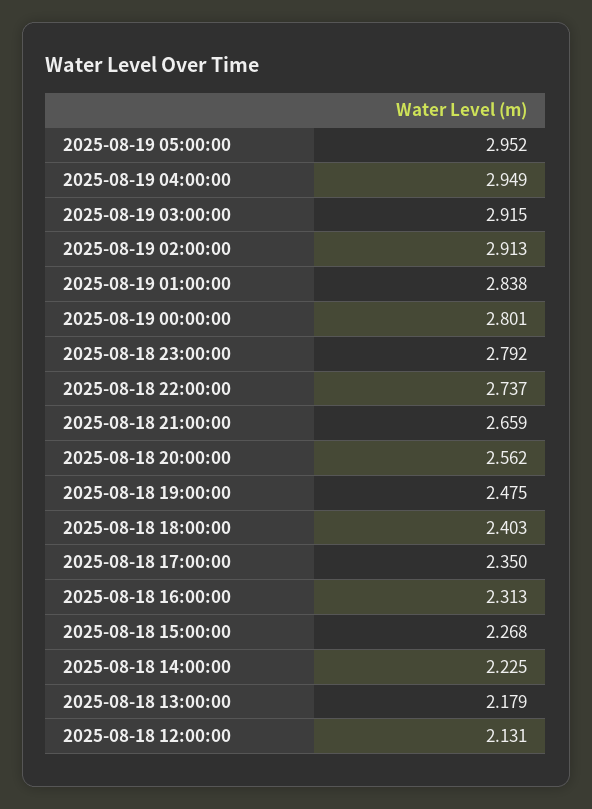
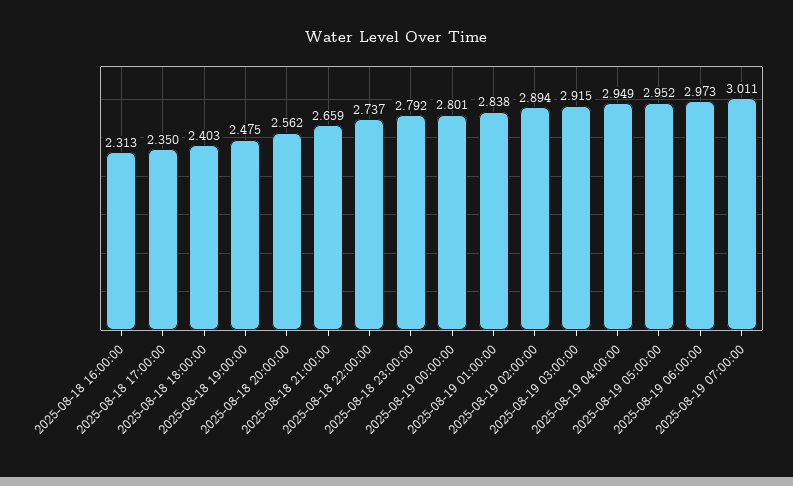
2025-08-19 02:00:00: 2.913 -> 2.894
2025-08-18 15:00:00: 2.268 -> none
2025-08-18 14:00:00: 2.225 -> none
2025-08-18 13:00:00: 2.179 -> none
2025-08-18 12:00:00: 2.131 -> none
2025-08-19 06:00:00: none -> 2.973
2025-08-19 07:00:00: none -> 3.011

